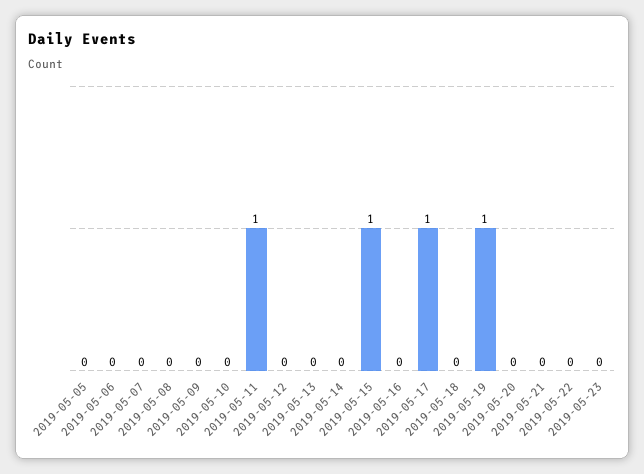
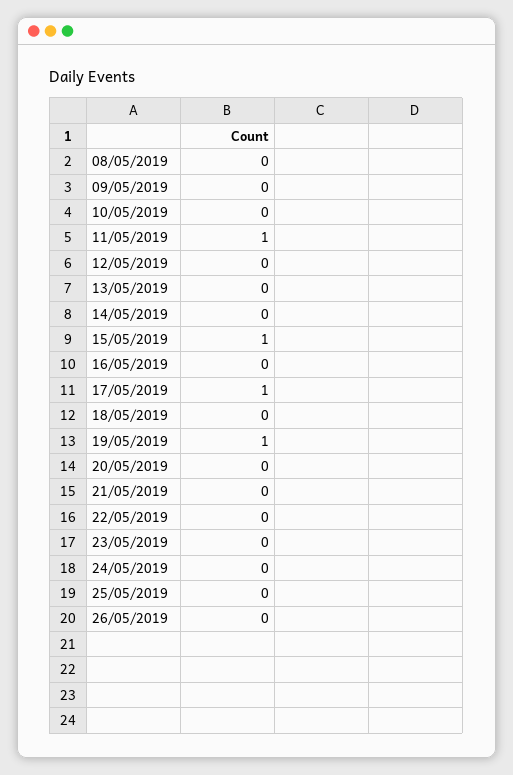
2019-05-05: 0 -> none
2019-05-06: 0 -> none
2019-05-07: 0 -> none
24/05/2019: none -> 0
25/05/2019: none -> 0
26/05/2019: none -> 0

